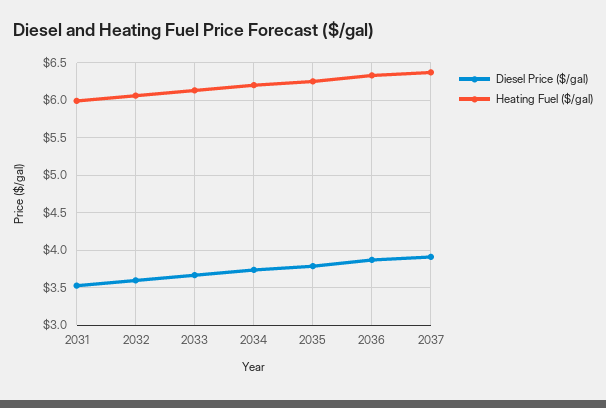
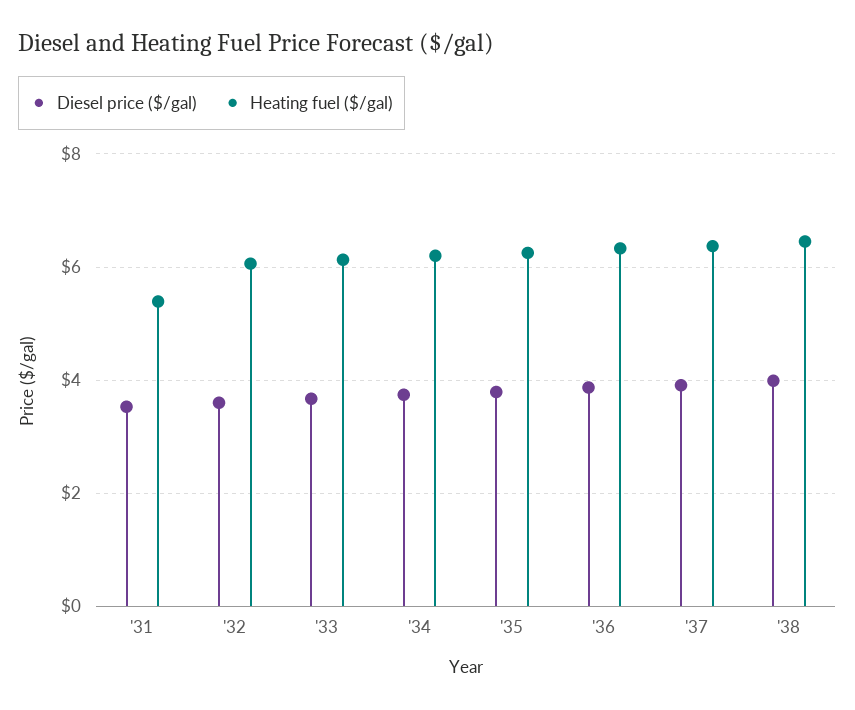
Heating Fuel ($/gal), 2031: 6 -> 5.4
Diesel Price ($/gal), '38: none -> 4
Heating Fuel ($/gal), '38: none -> 6.4

